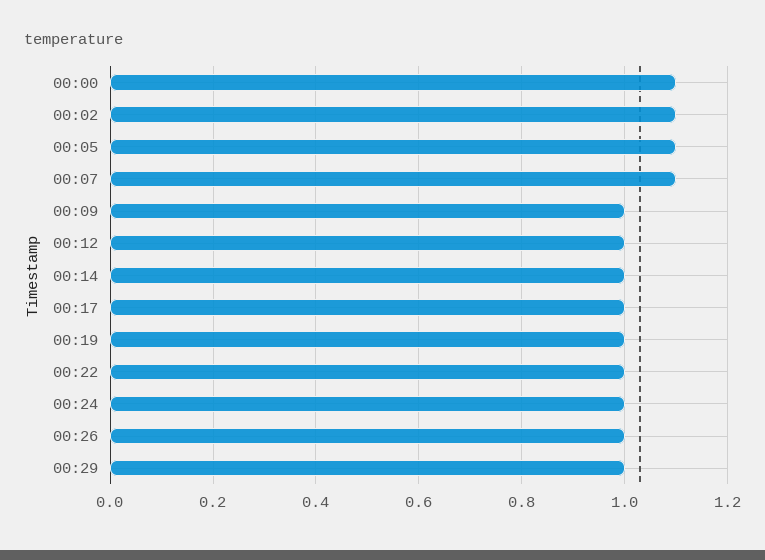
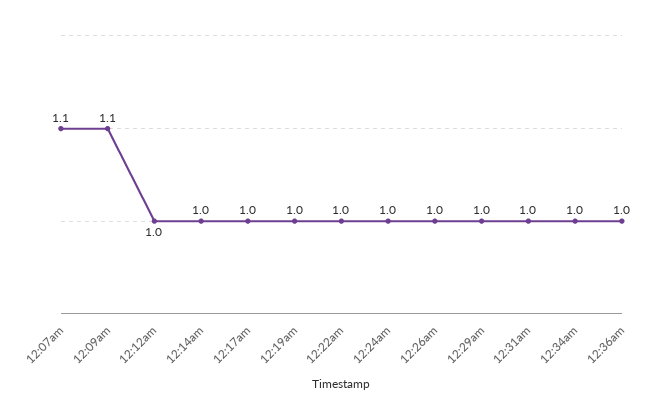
00:00: 1.1 -> none
00:02: 1.1 -> none
00:05: 1.1 -> none
00:09: 1 -> 1.1
12:31am: none -> 1
12:34am: none -> 1
12:36am: none -> 1

